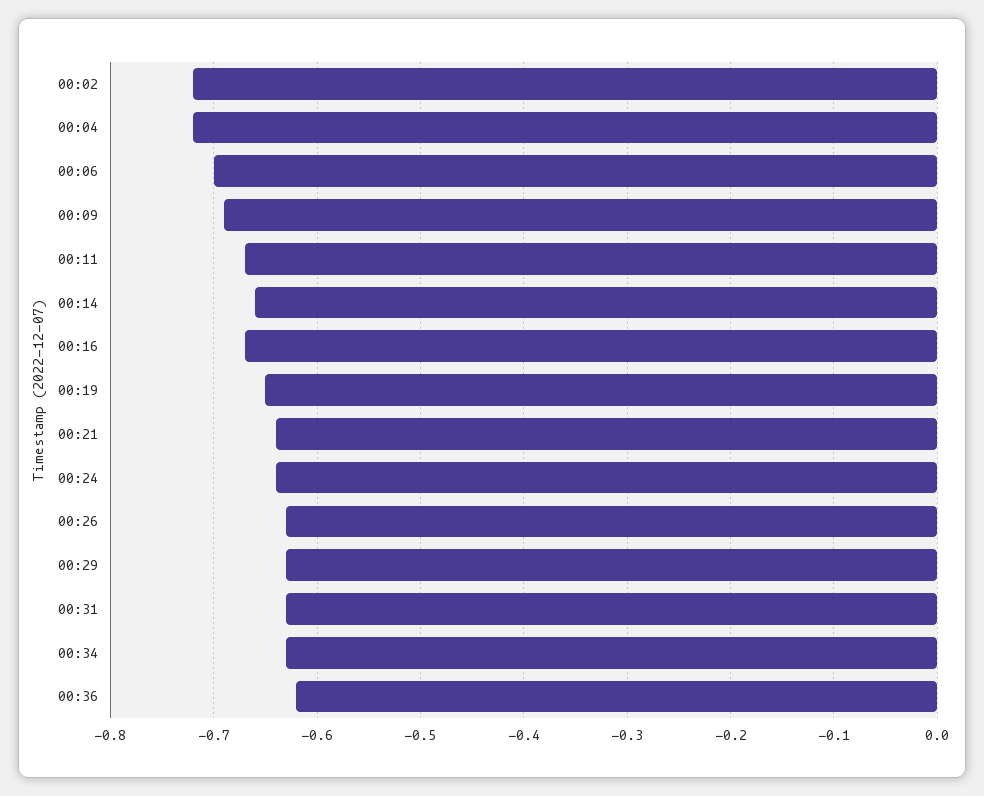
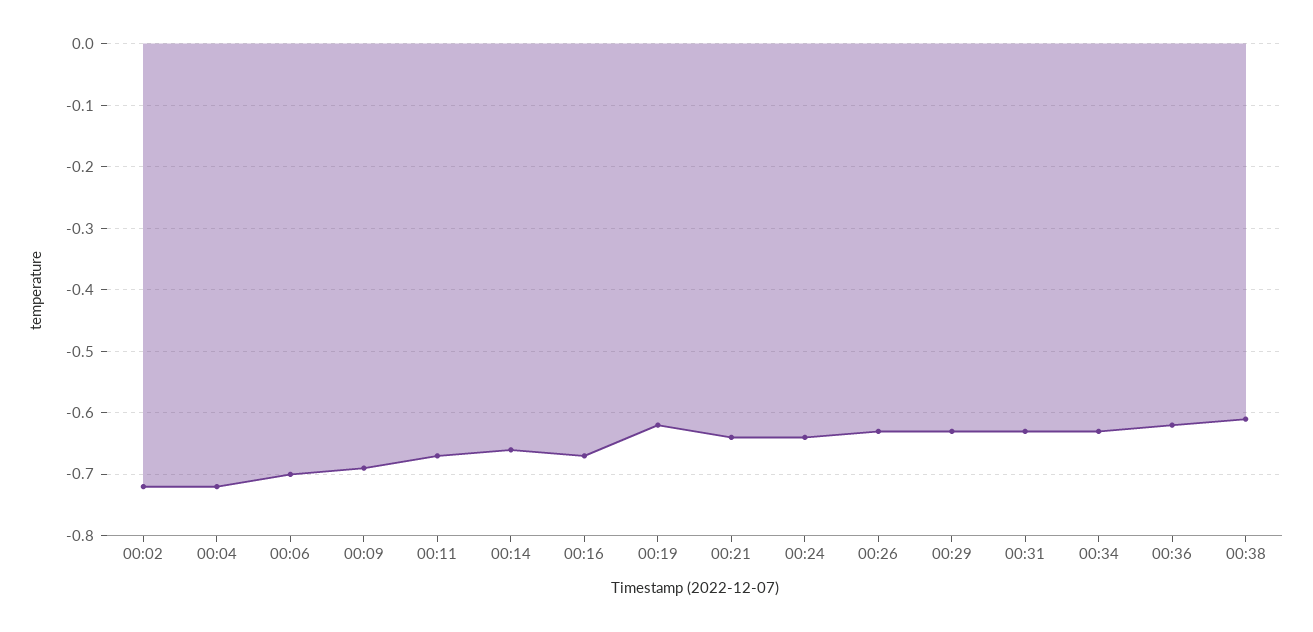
00:19: -0.65 -> -0.62
00:38: none -> -0.61

